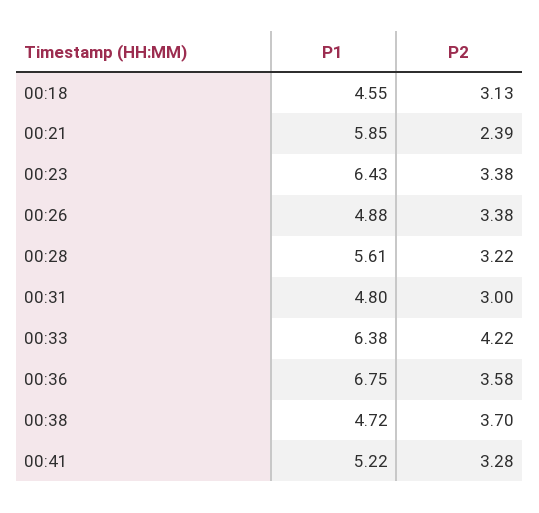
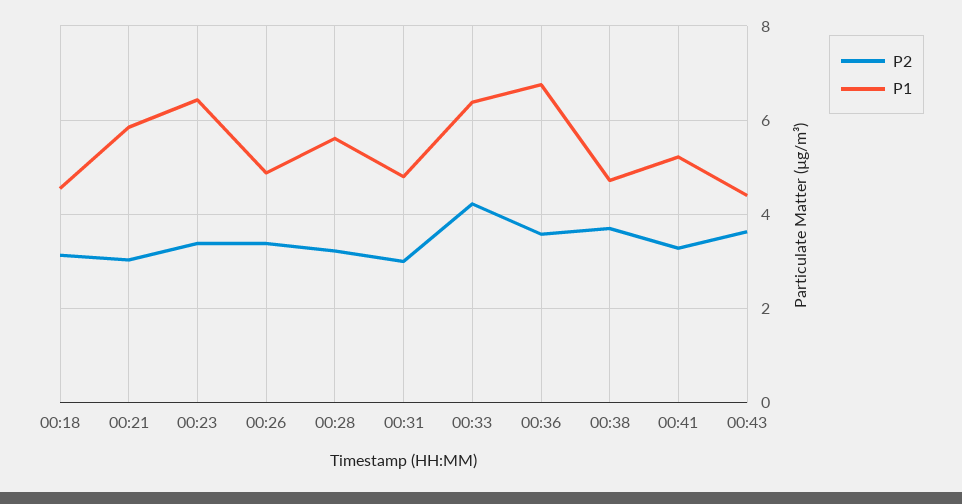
P2, 00:21: 2.39 -> 3
P2, 00:43: none -> 3.6
P1, 00:43: none -> 4.4

